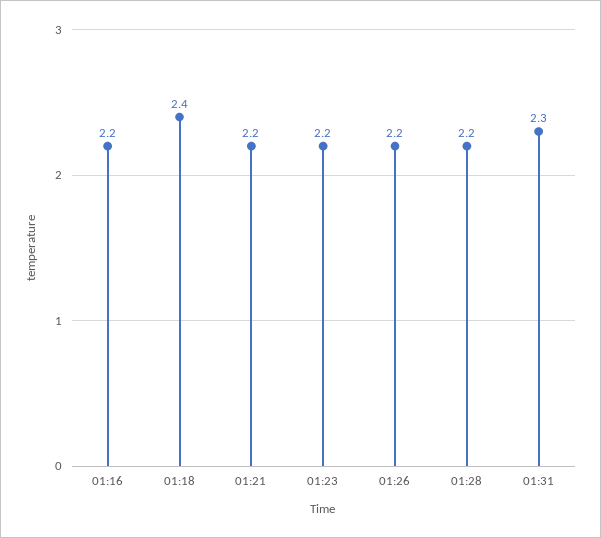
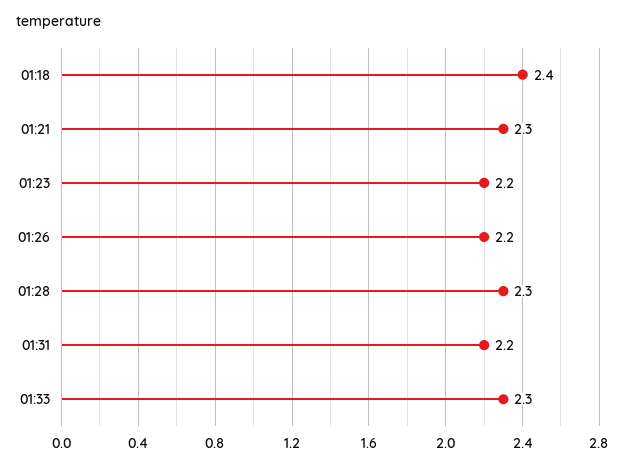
01:16: 2.2 -> none
01:21: 2.2 -> 2.3
01:28: 2.2 -> 2.3
01:31: 2.3 -> 2.2
01:33: none -> 2.3

